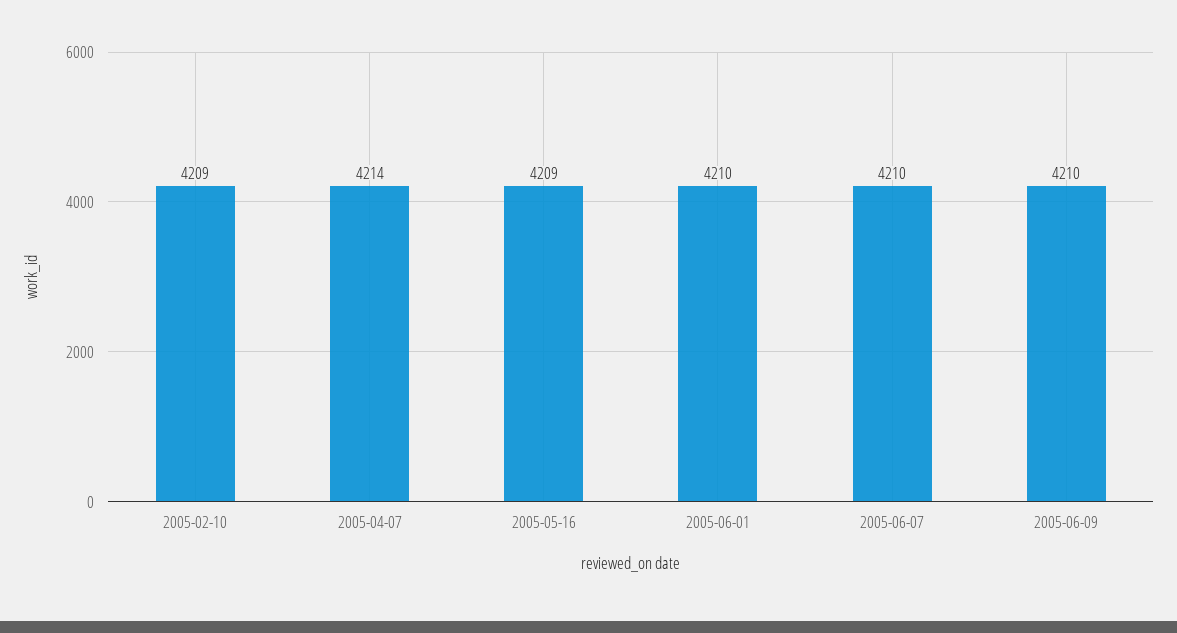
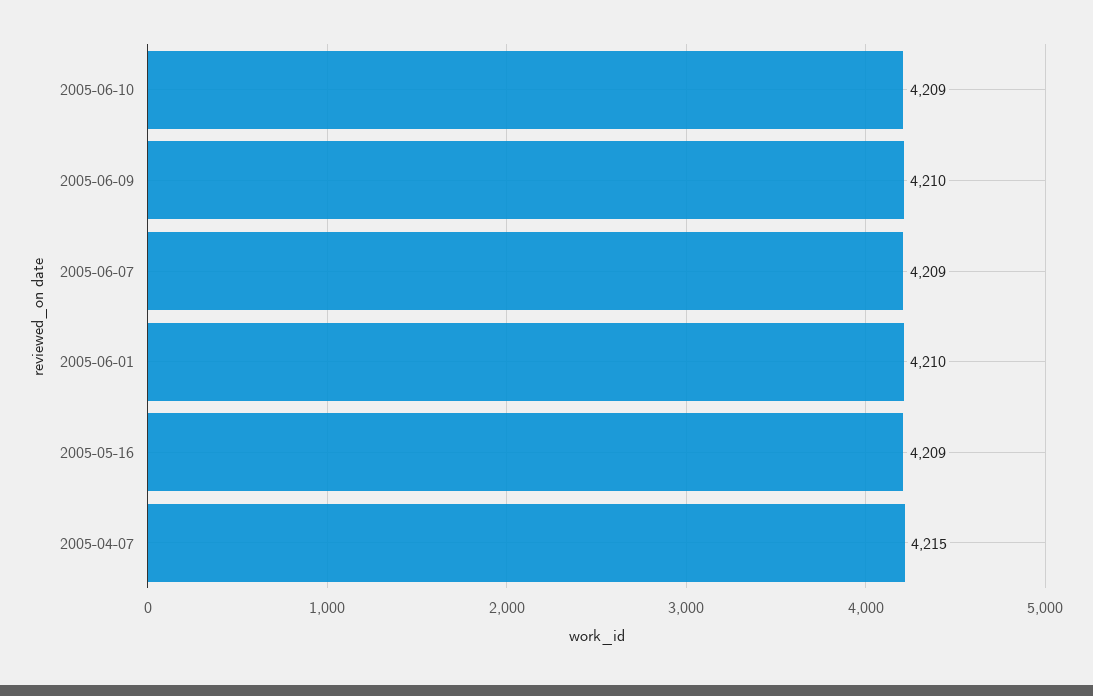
2005-02-10: 4209 -> none
2005-04-07: 4214 -> 4215
2005-06-07: 4210 -> 4209
2005-06-10: none -> 4209

